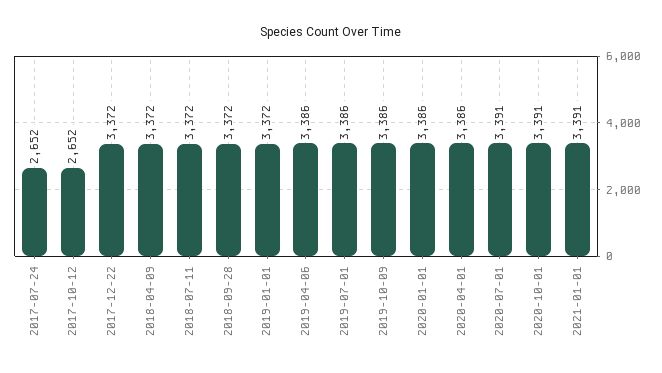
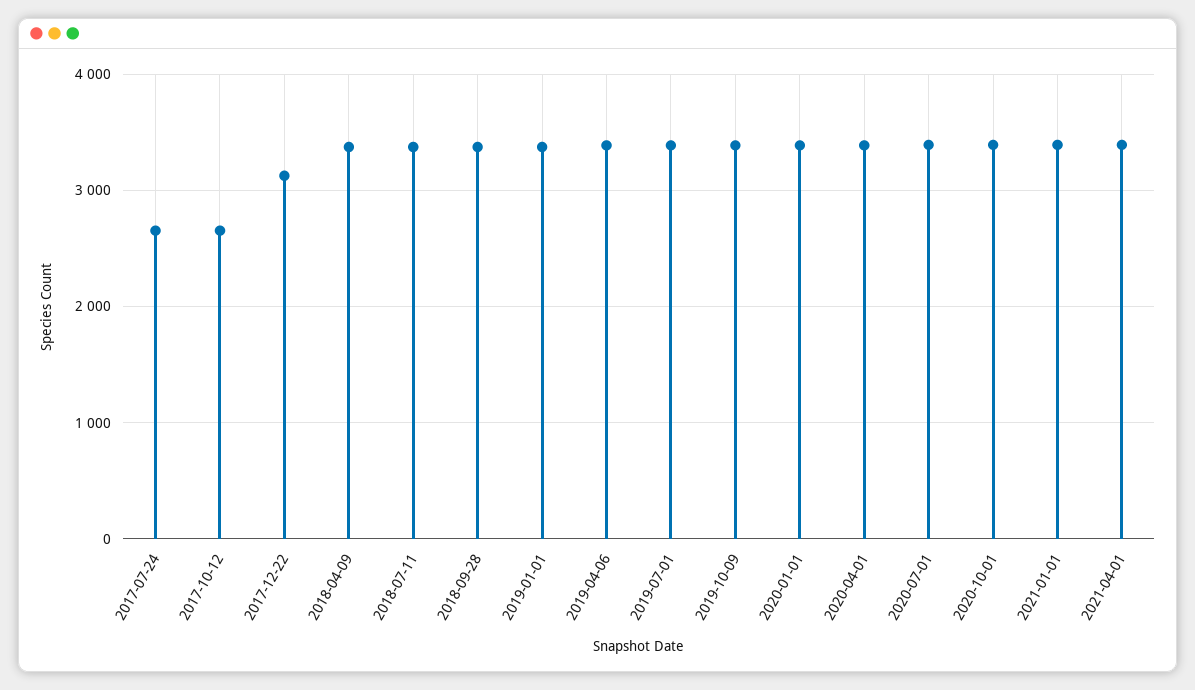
2017-12-22: 3372 -> 3100
2021-04-01: none -> 3400

